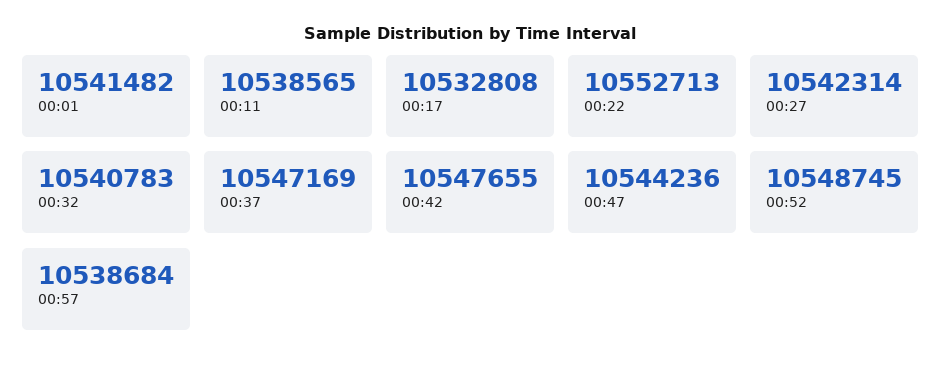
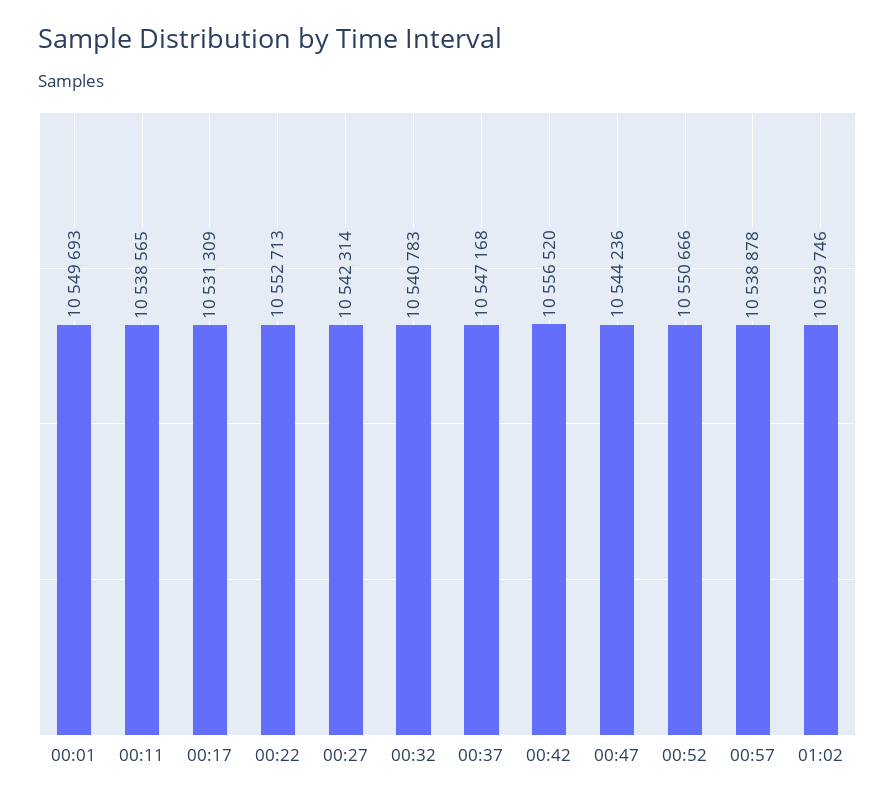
00:01: 10541482 -> 10549693
00:17: 10532808 -> 10531309
00:37: 10547169 -> 10547168
00:42: 10547655 -> 10556520
00:52: 10548745 -> 10550666
00:57: 10538684 -> 10538878
01:02: none -> 10539746

